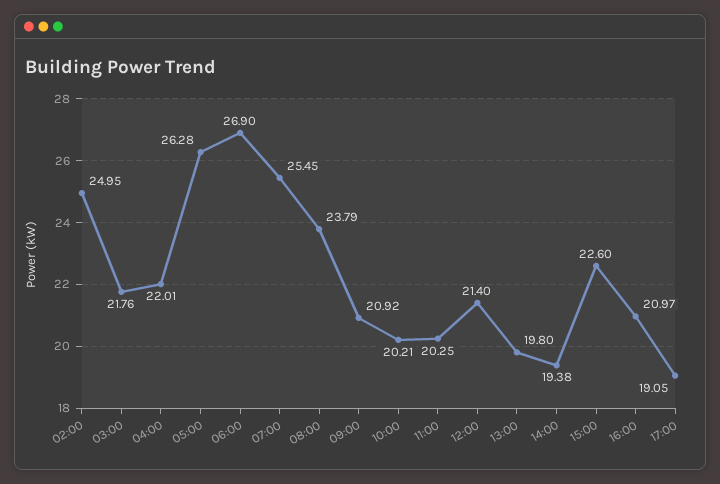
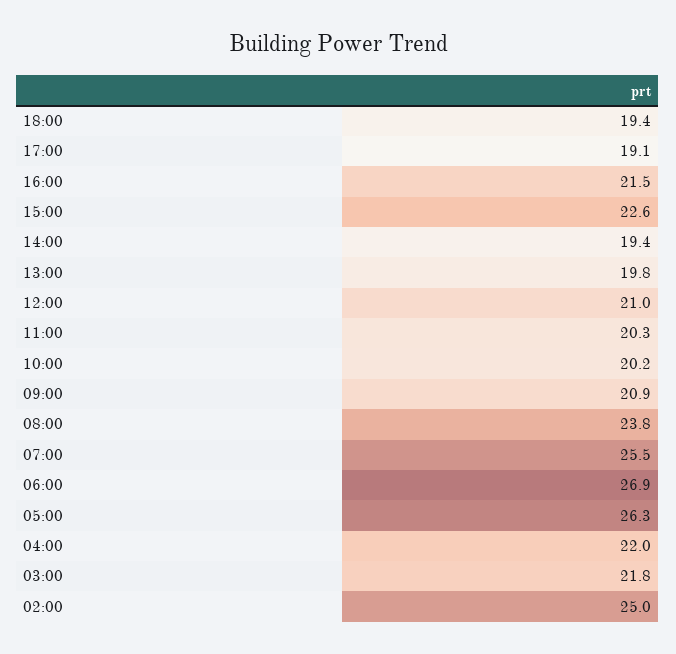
12:00: 21.4 -> 21
16:00: 20.97 -> 21.5
18:00: none -> 19.4

